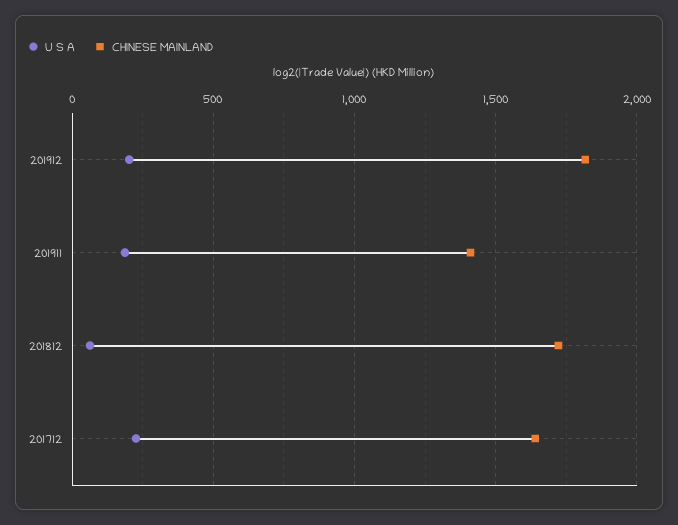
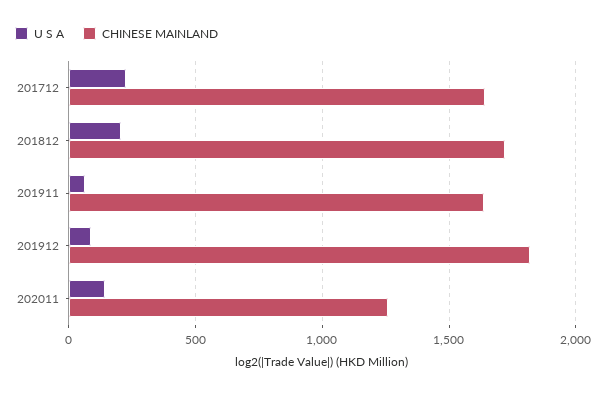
U S A, 201912: 200 -> 100
U S A, 201911: 200 -> 50
CHINESE MAINLAND, 201911: 1400 -> 1650
U S A, 201812: 50 -> 200
U S A, 202011: none -> 150
CHINESE MAINLAND, 202011: none -> 1250

